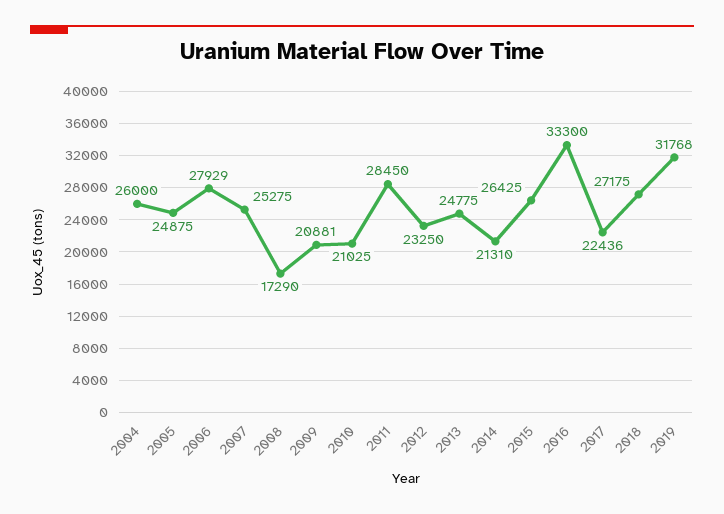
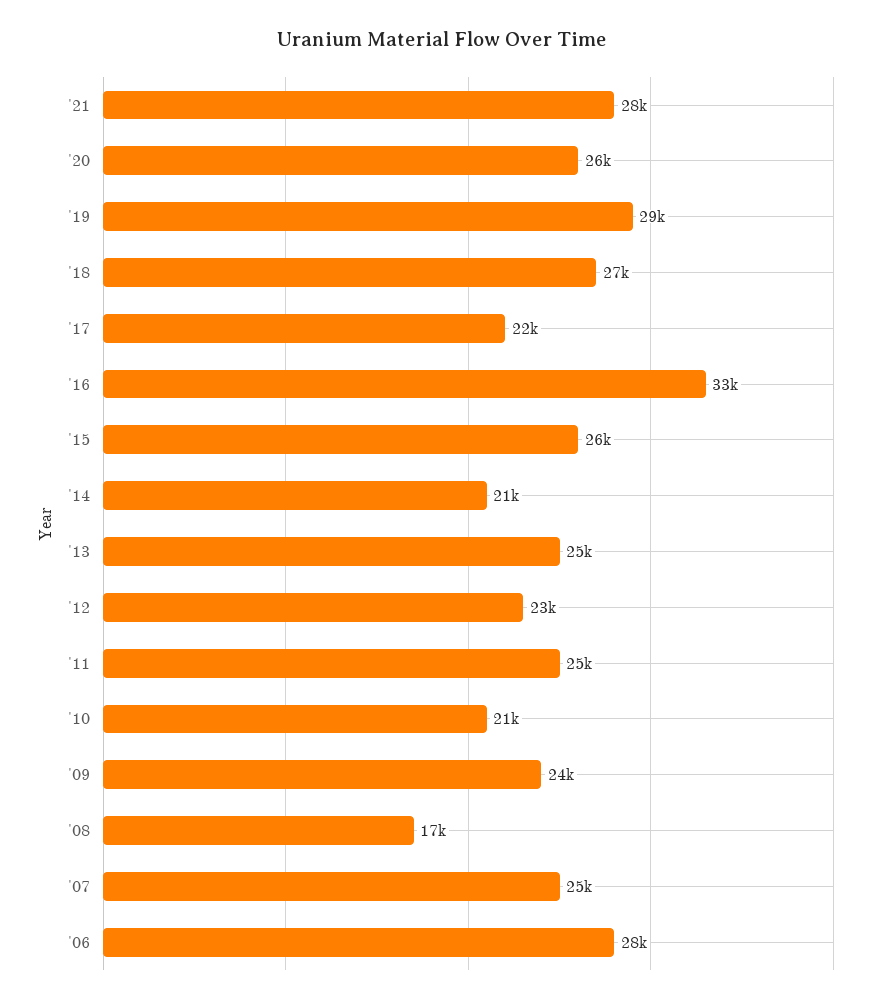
2004: 26000 -> none
2005: 24875 -> none
2009: 20881 -> 24000
2011: 28450 -> 25000
2019: 31768 -> 29000
'21: none -> 28000
'20: none -> 26000

